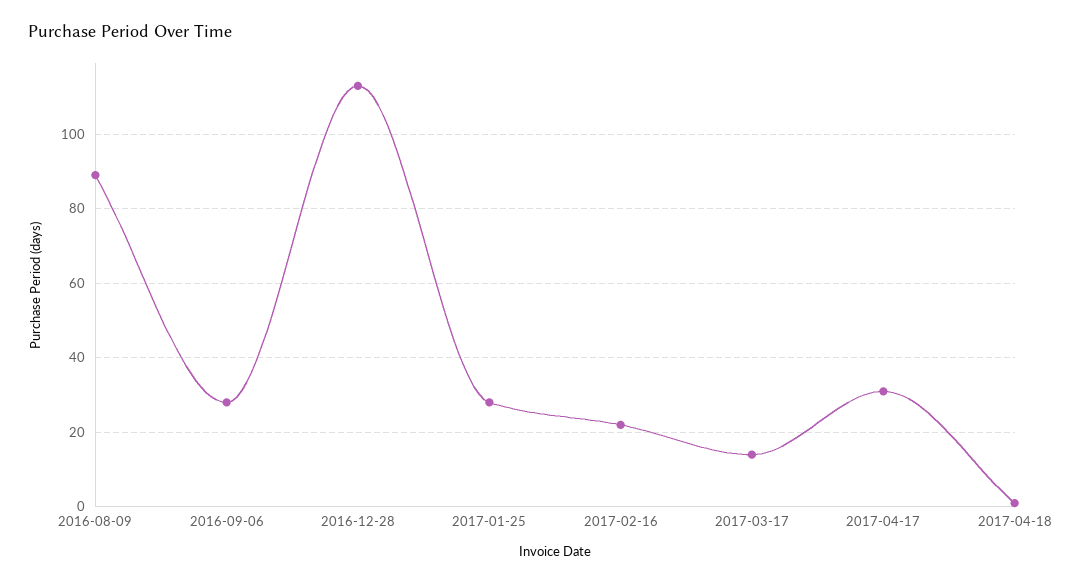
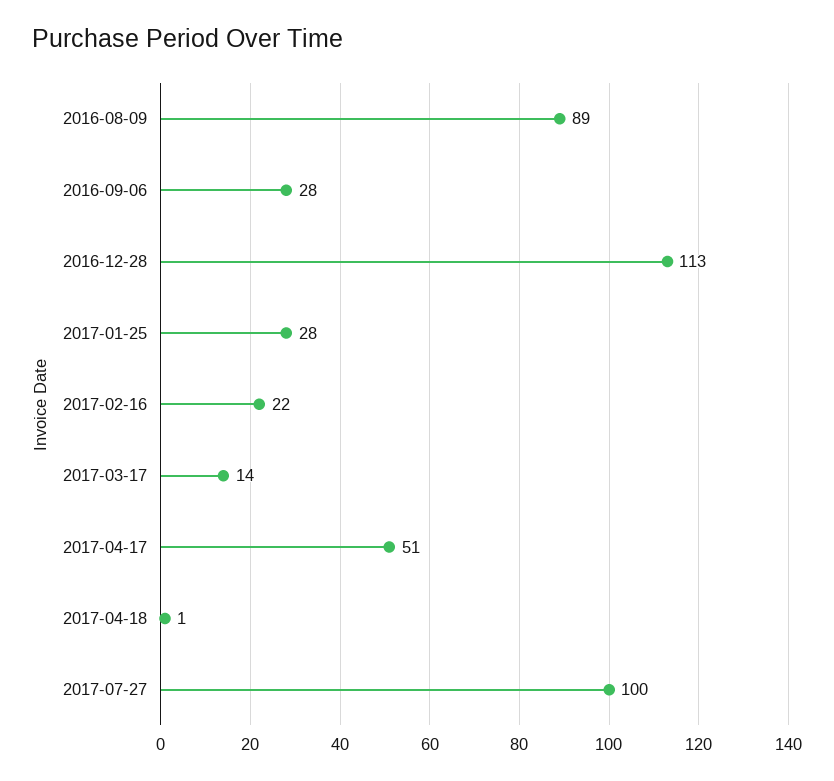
2017-04-17: 30 -> 51
2017-07-27: none -> 100

